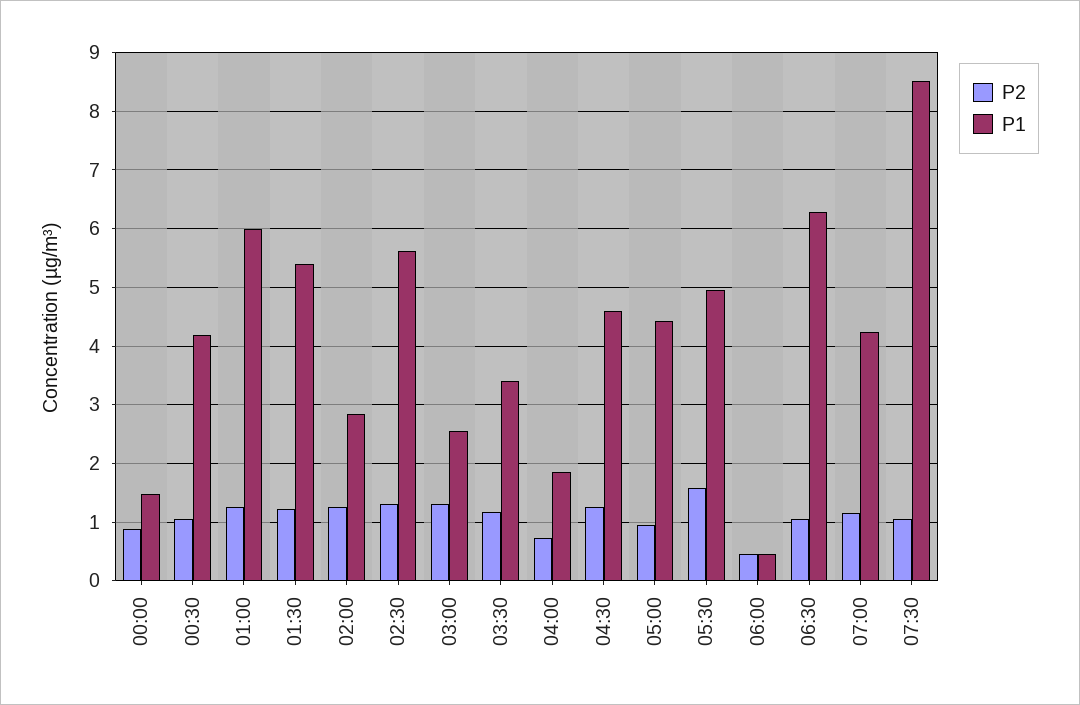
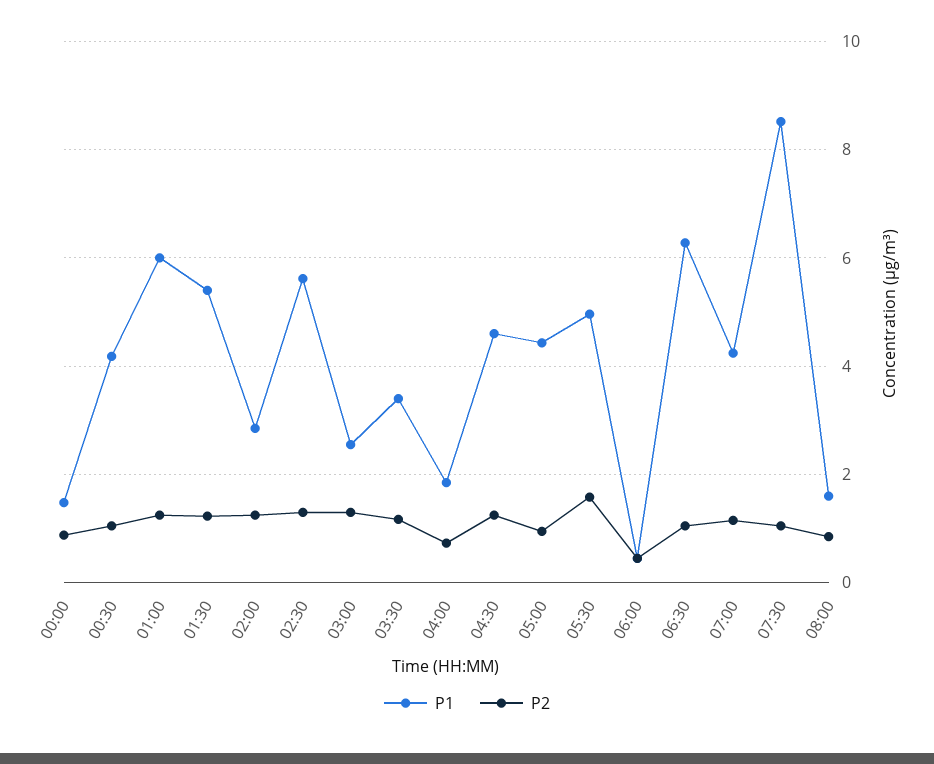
P1, 08:00: none -> 1.6
P2, 08:00: none -> 0.8

